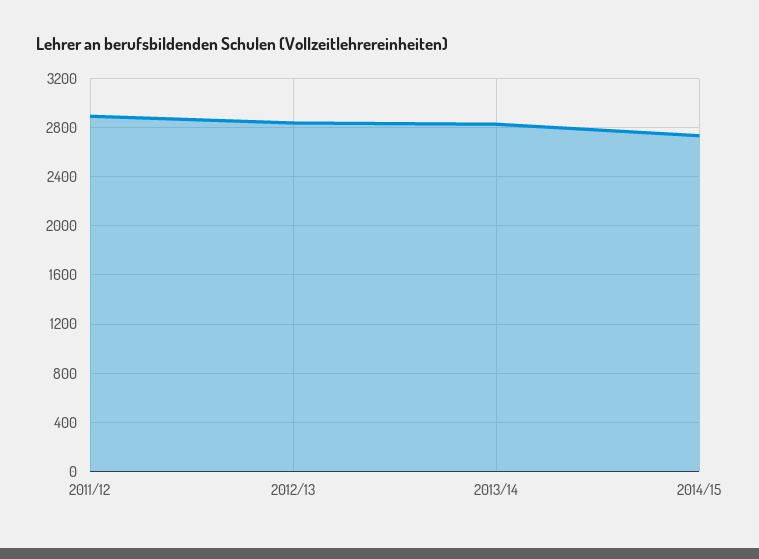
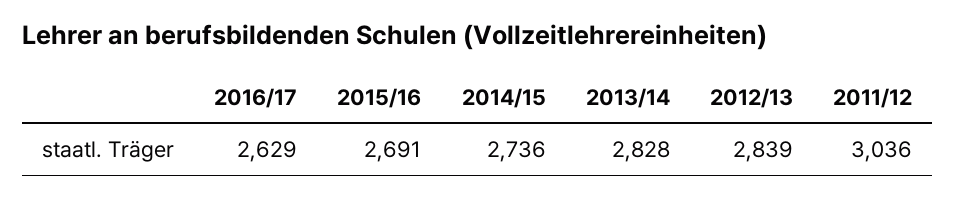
2011/12: 2900 -> 3036
2016/17: none -> 2629
2015/16: none -> 2691

